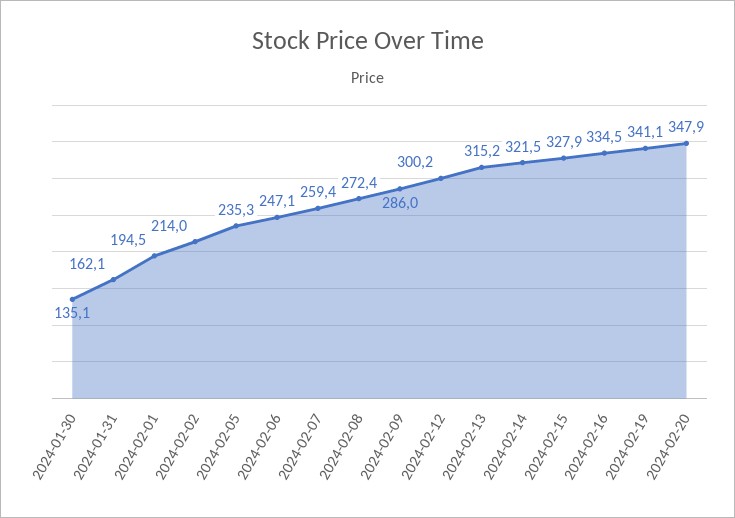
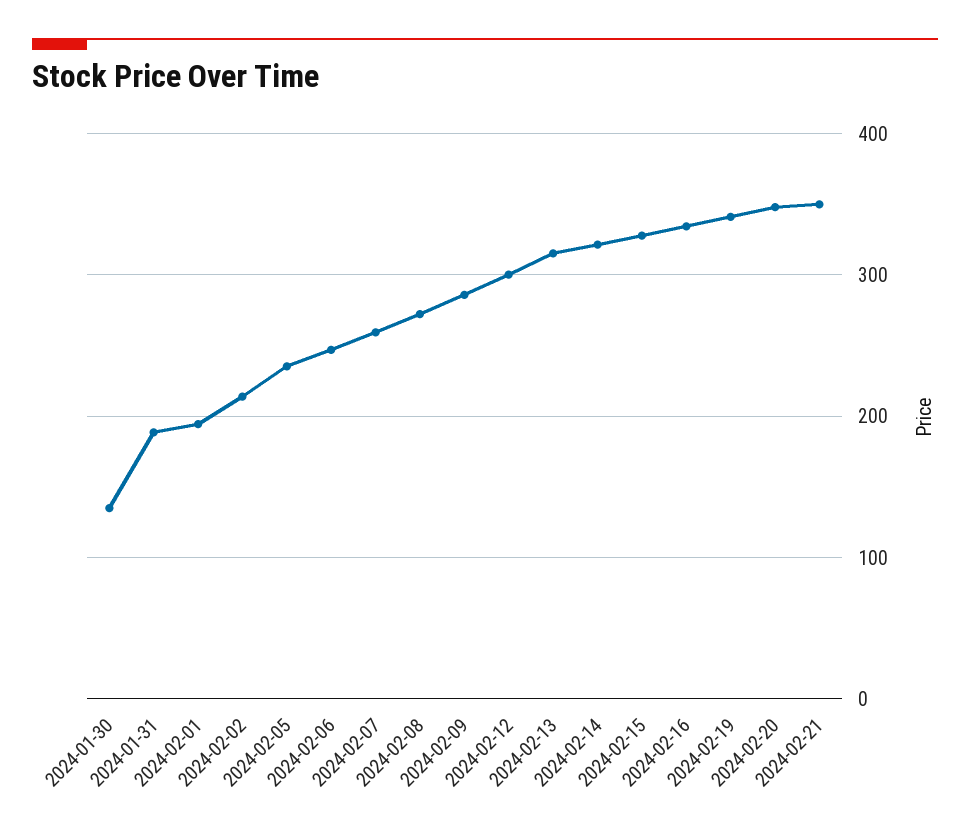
2024-01-31: 162.1 -> 190
2024-02-21: none -> 350

